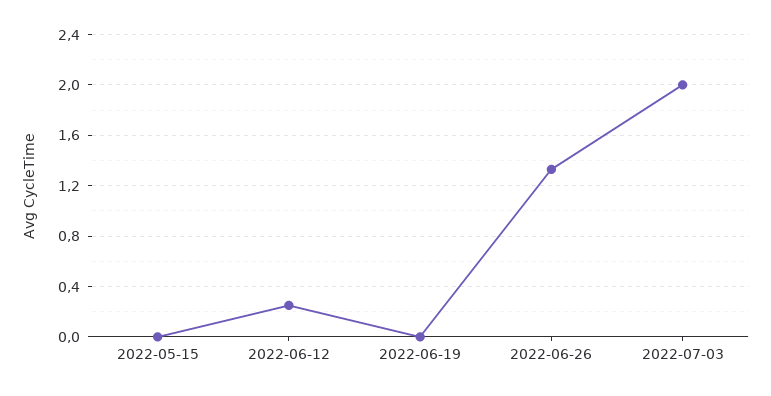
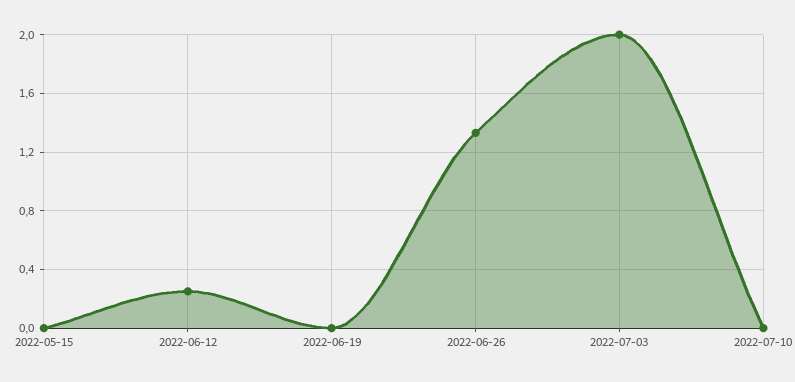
2022-07-10: none -> 0

